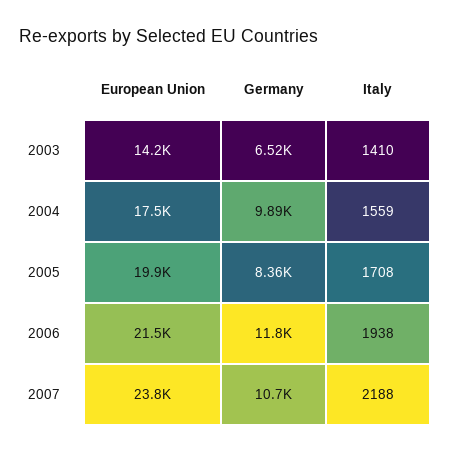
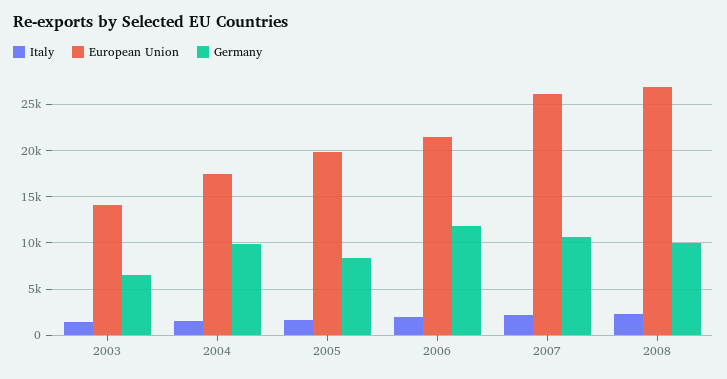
European Union, 2007: 23800 -> 26000
Italy, 2008: none -> 2000
European Union, 2008: none -> 27000
Germany, 2008: none -> 10000

